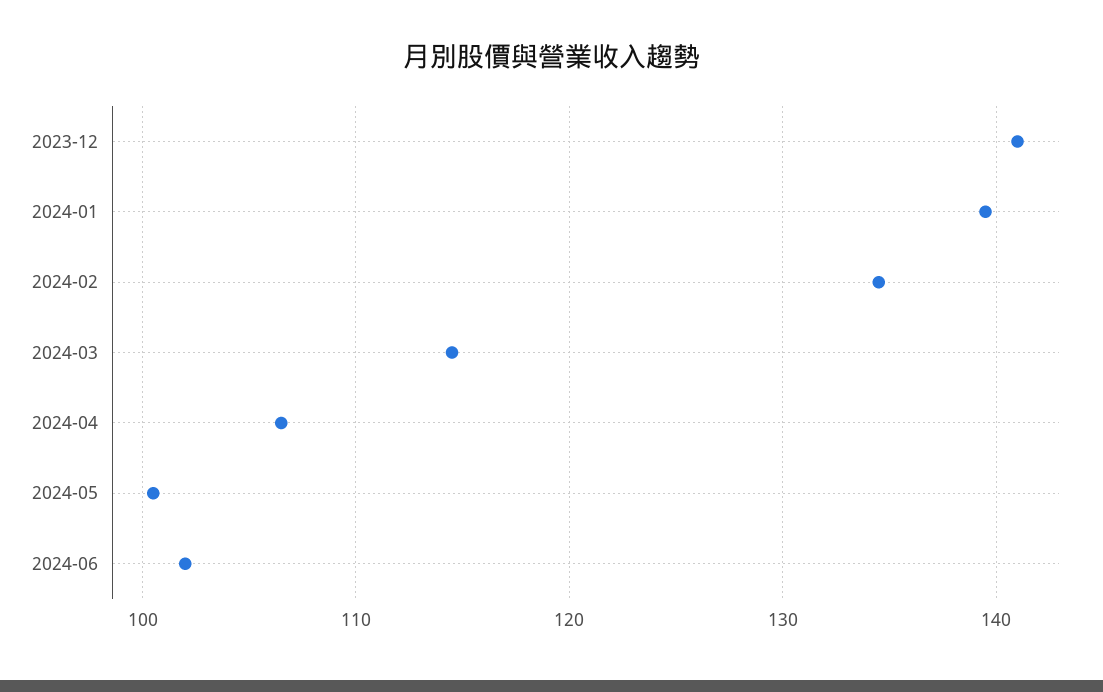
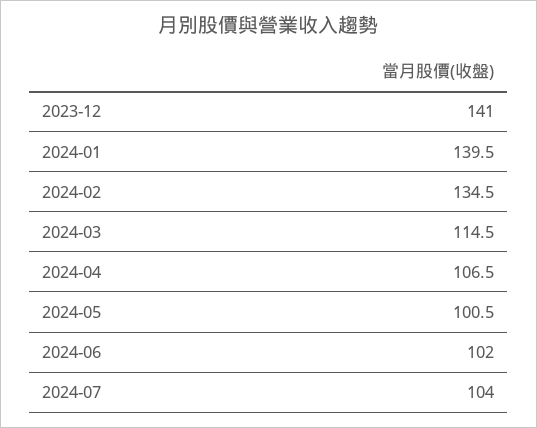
2024-07: none -> 104

